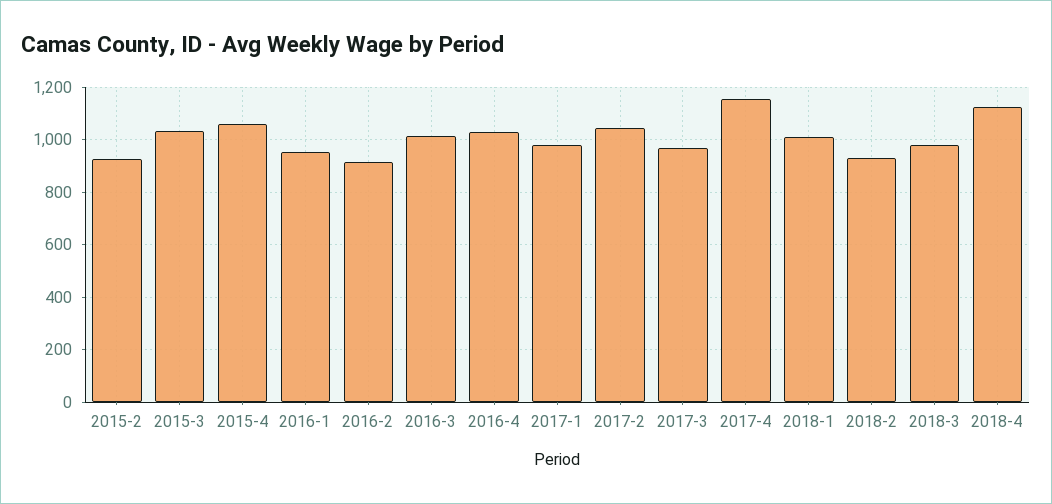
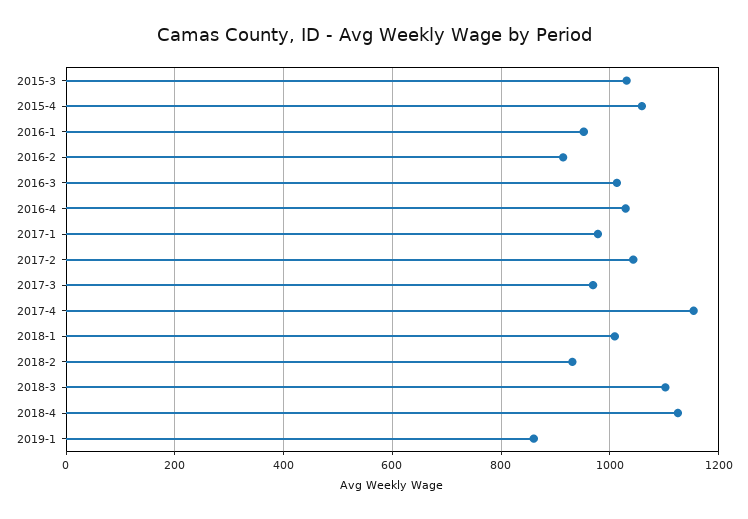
2015-2: 925 -> none
2018-3: 975 -> 1100
2019-1: none -> 860

